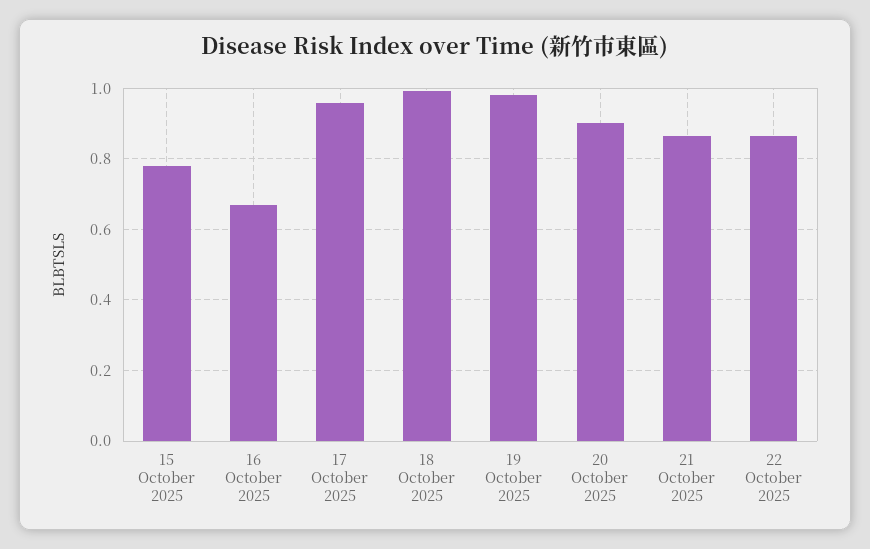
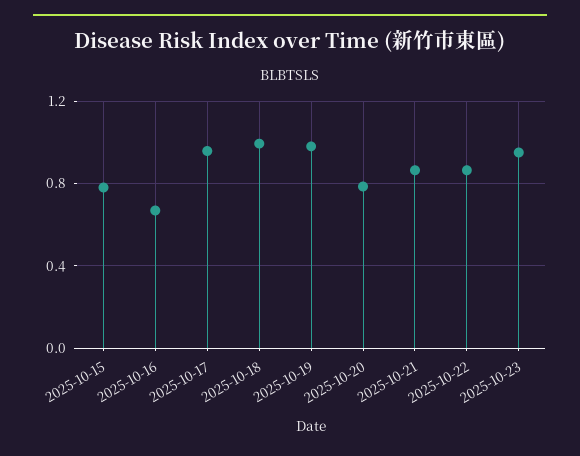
20 October 2025: 0.9 -> 0.8
2025-10-23: none -> 0.95

